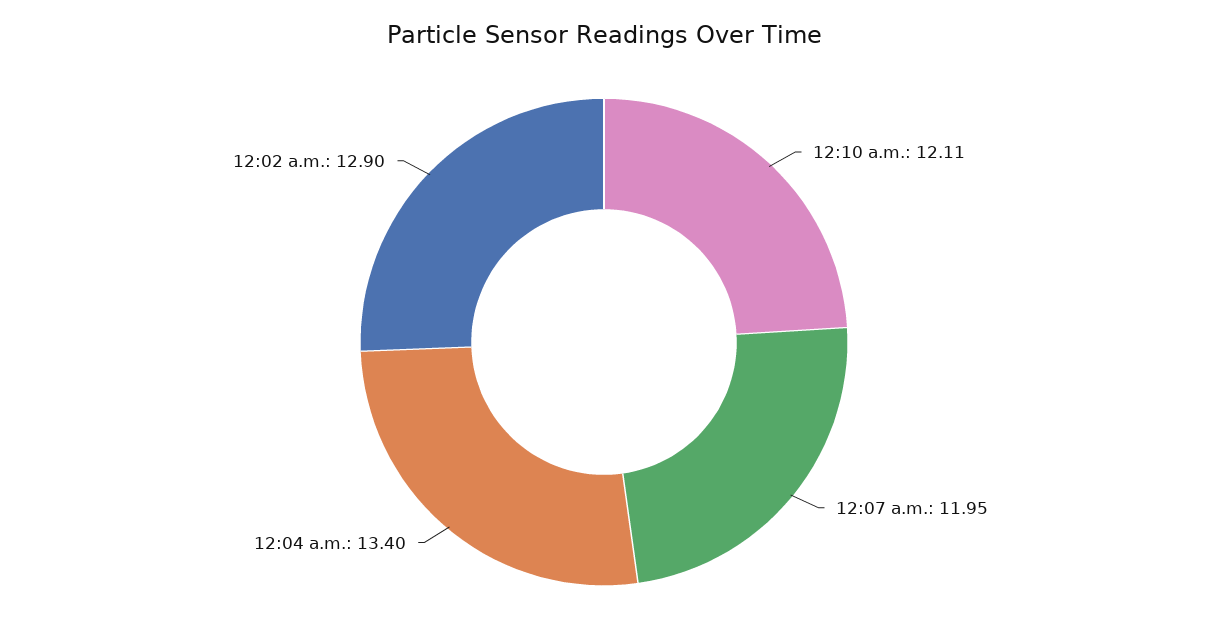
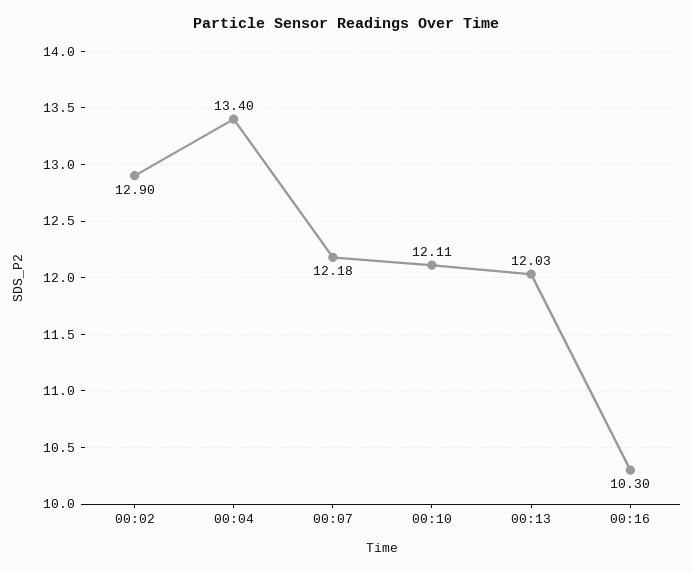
12:07 a.m.: 11.95 -> 12.18
00:13: none -> 12.03
00:16: none -> 10.3

